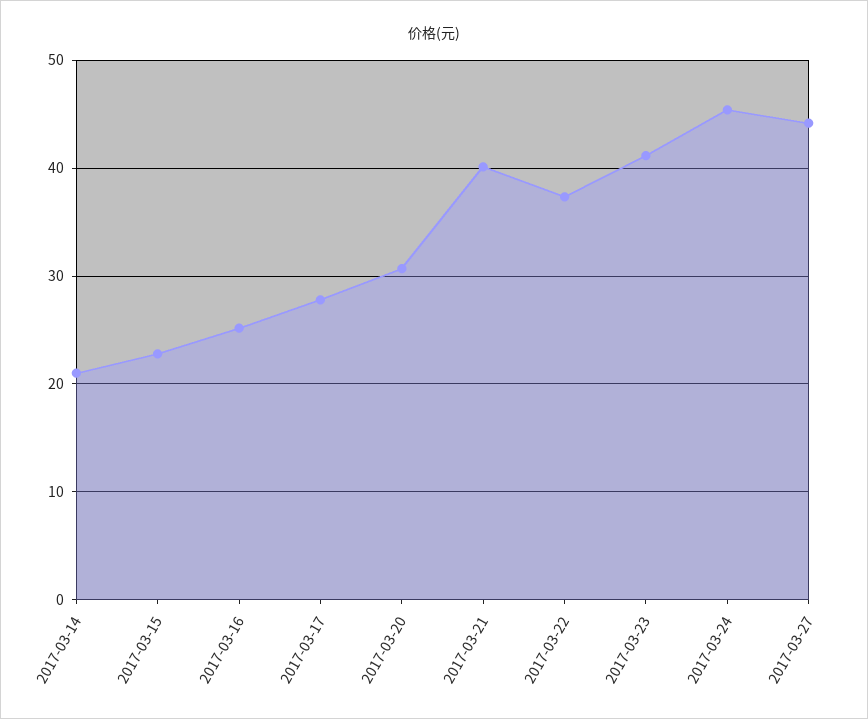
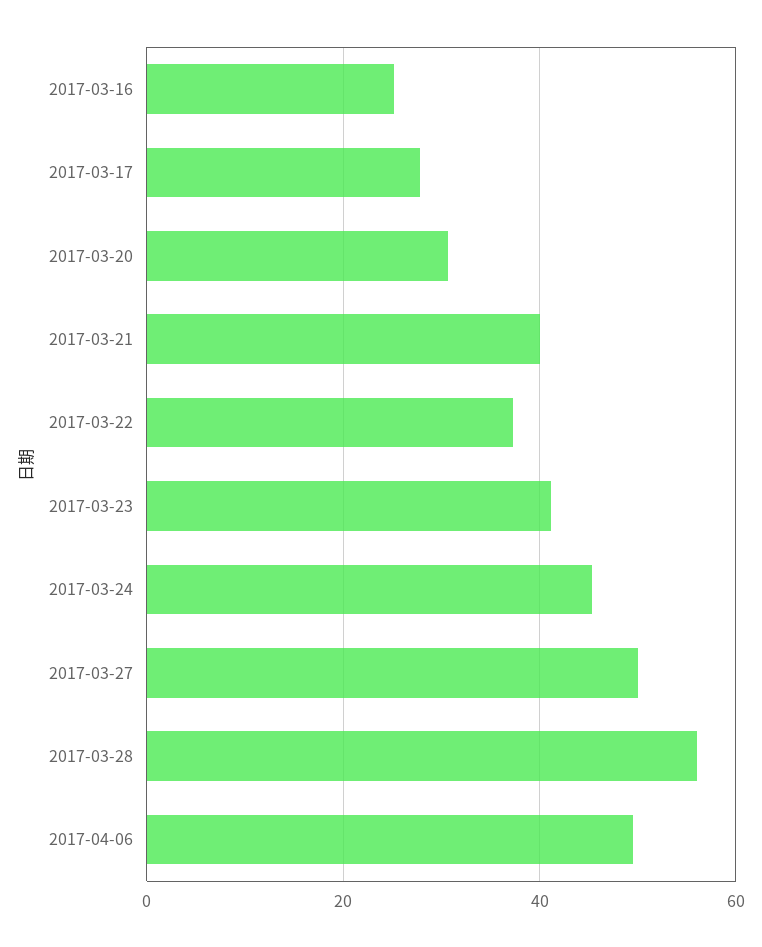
2017-03-14: 21 -> none
2017-03-15: 23 -> none
2017-03-27: 44 -> 50
2017-03-28: none -> 56
2017-04-06: none -> 50

